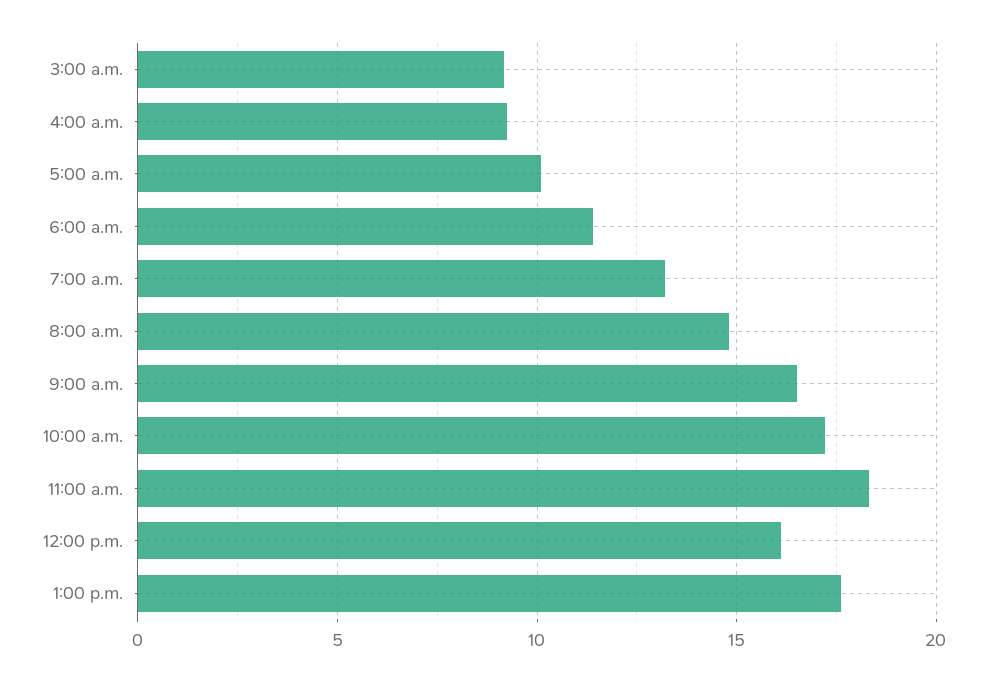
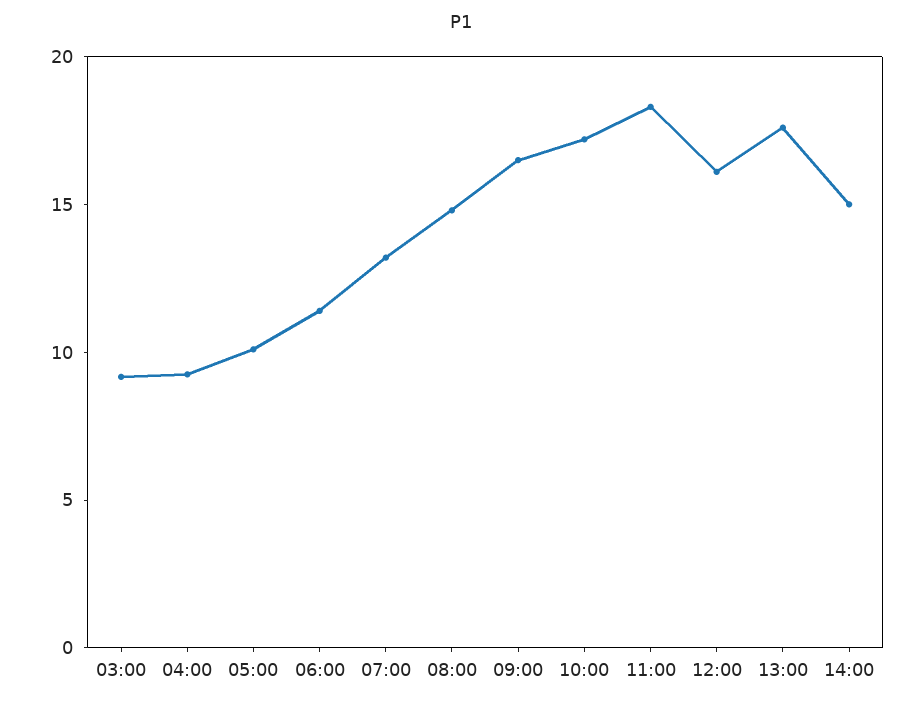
14:00: none -> 15

